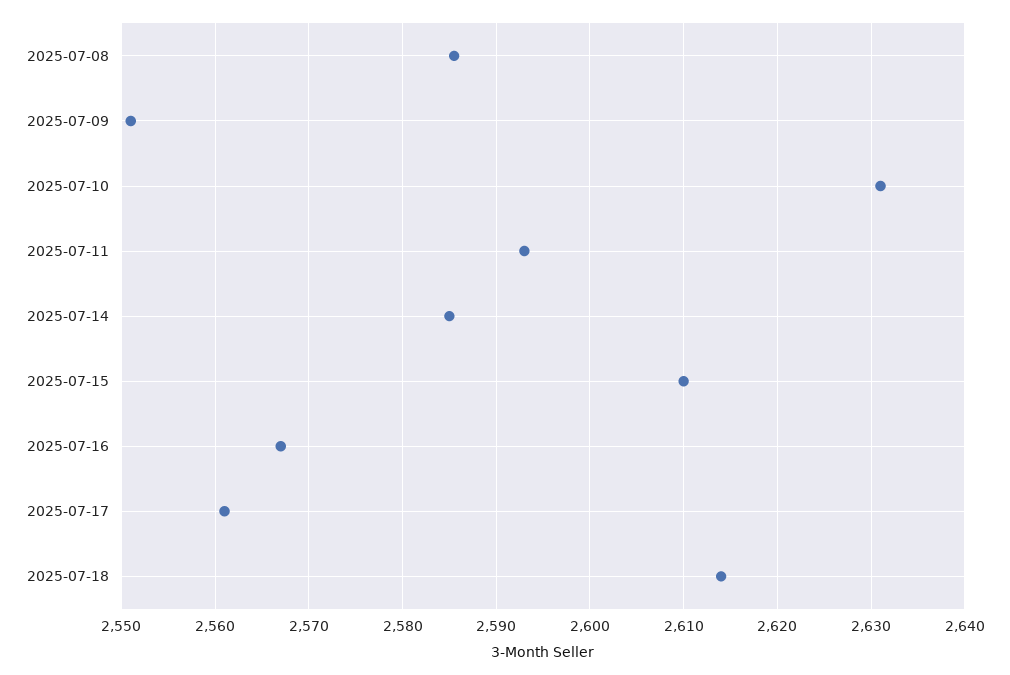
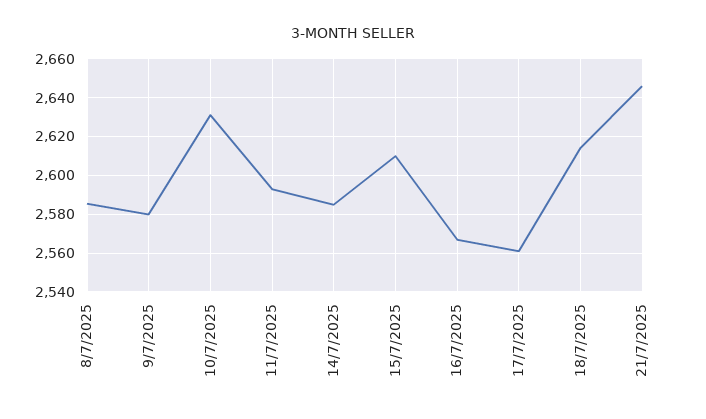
2025-07-09: 2551 -> 2580
21/7/2025: none -> 2645

